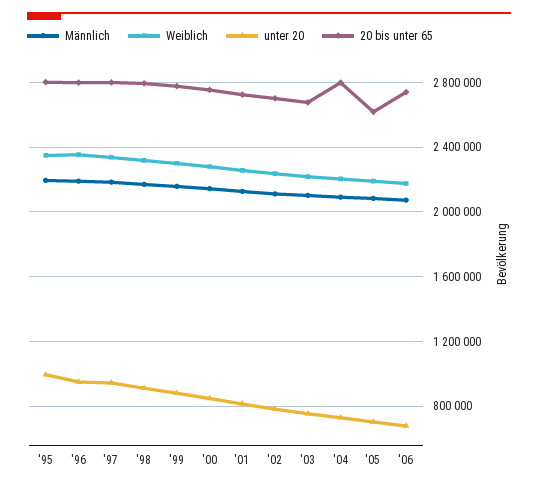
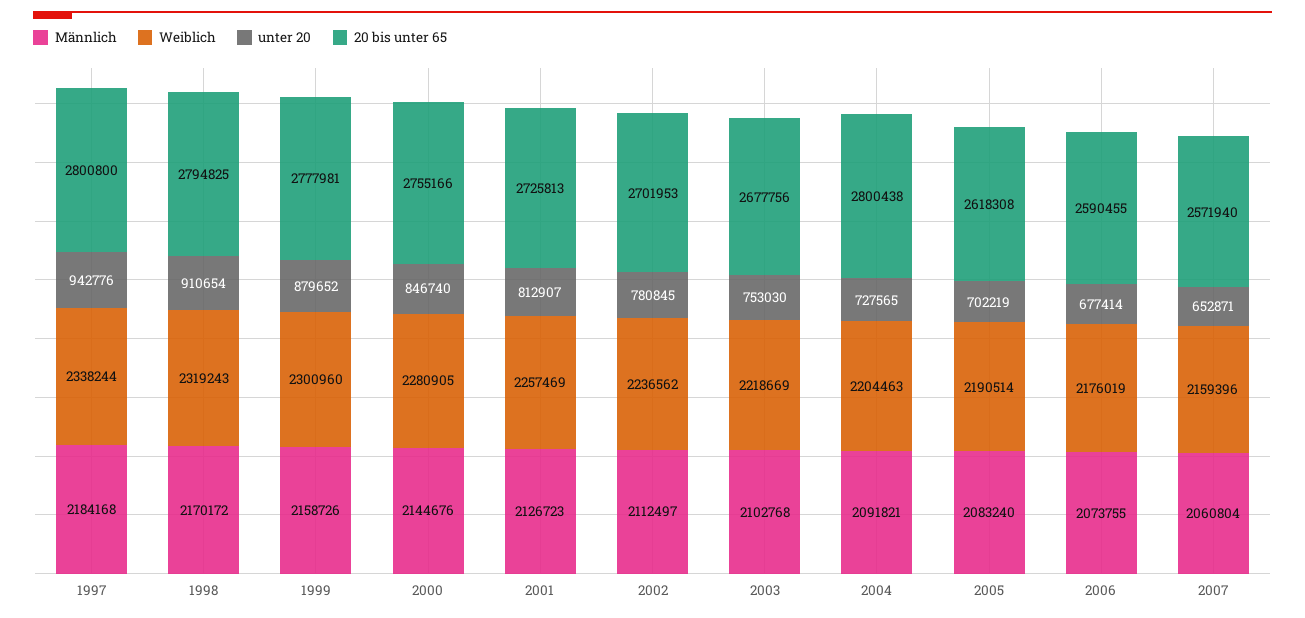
Männlich, '95: 2200000 -> none
Weiblich, '95: 2350000 -> none
unter 20, '95: 1000000 -> none
20 bis unter 65, '95: 2800000 -> none
Männlich, '96: 2200000 -> none
Weiblich, '96: 2350000 -> none
unter 20, '96: 950000 -> none
20 bis unter 65, '96: 2800000 -> none
20 bis unter 65, '06: 2750000 -> 2590455
Männlich, 2007: none -> 2060804
Weiblich, 2007: none -> 2159396
unter 20, 2007: none -> 652871
20 bis unter 65, 2007: none -> 2571940

